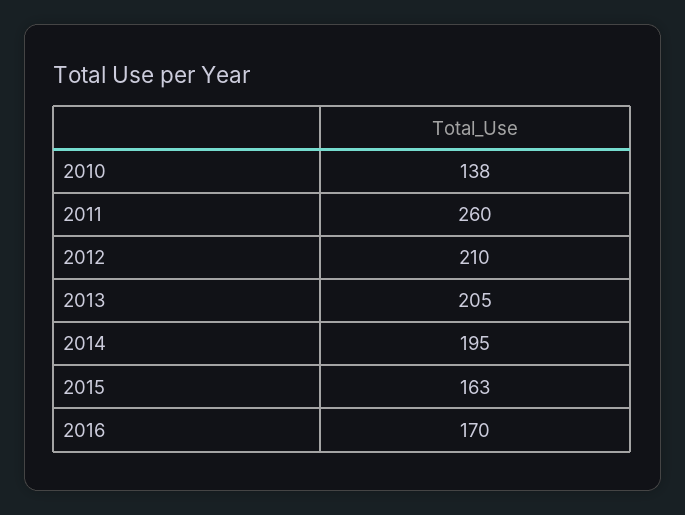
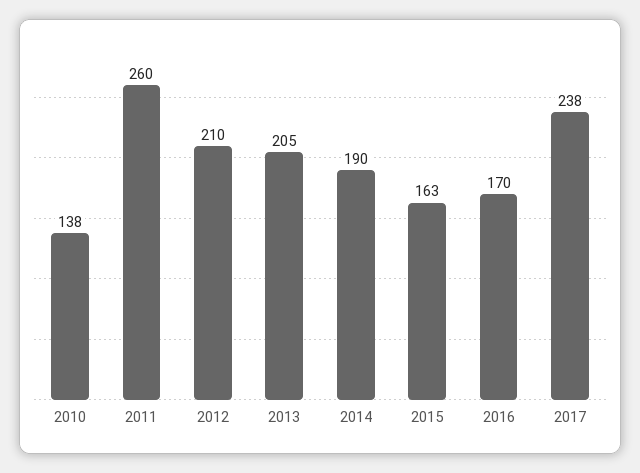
2014: 195 -> 190
2017: none -> 238

